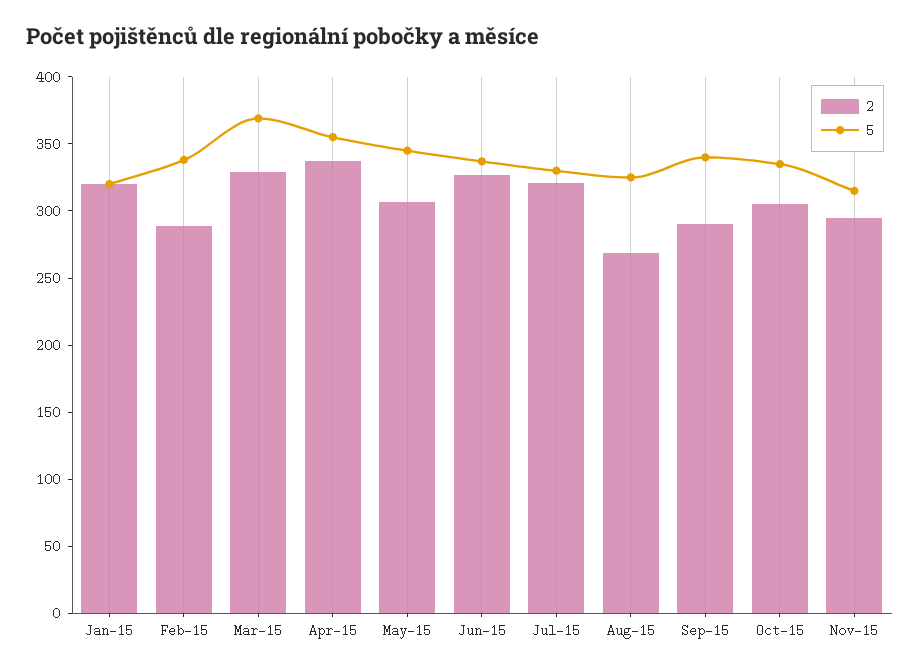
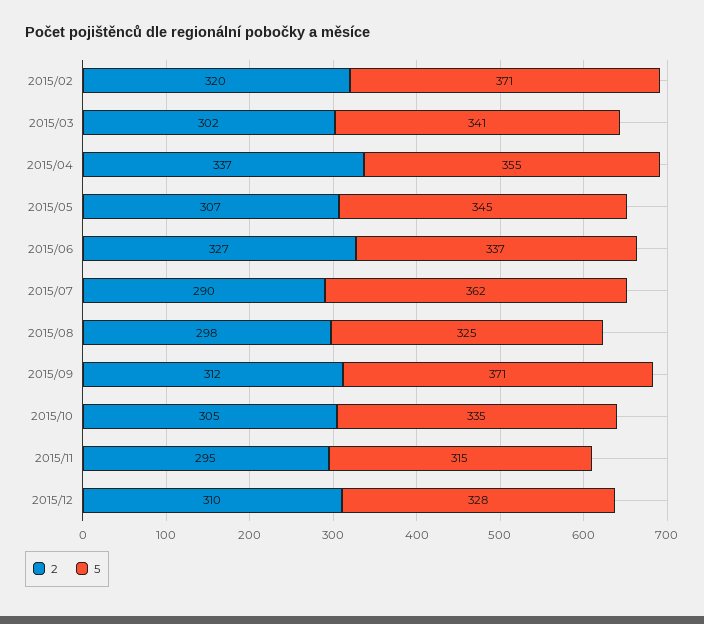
2, Jan-15: 320 -> none
5, Jan-15: 320 -> none
2, Feb-15: 290 -> 320
5, Feb-15: 340 -> 371
2, Mar-15: 330 -> 302
5, Mar-15: 370 -> 341
2, Jul-15: 320 -> 290
5, Jul-15: 330 -> 362
2, Aug-15: 270 -> 298
2, Sep-15: 290 -> 312
5, Sep-15: 340 -> 371
2, 2015/12: none -> 310
5, 2015/12: none -> 328

